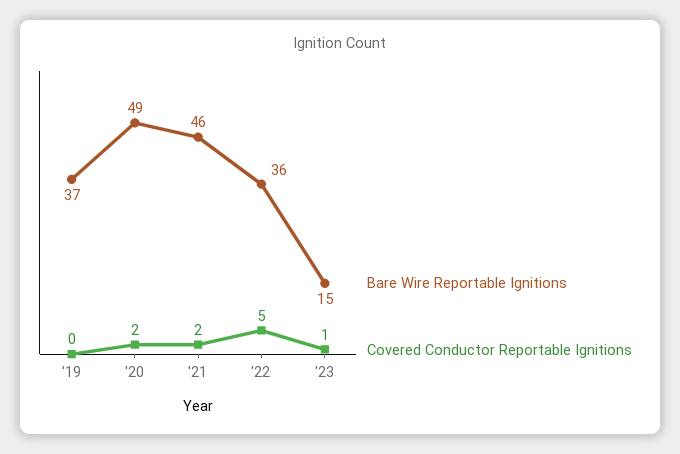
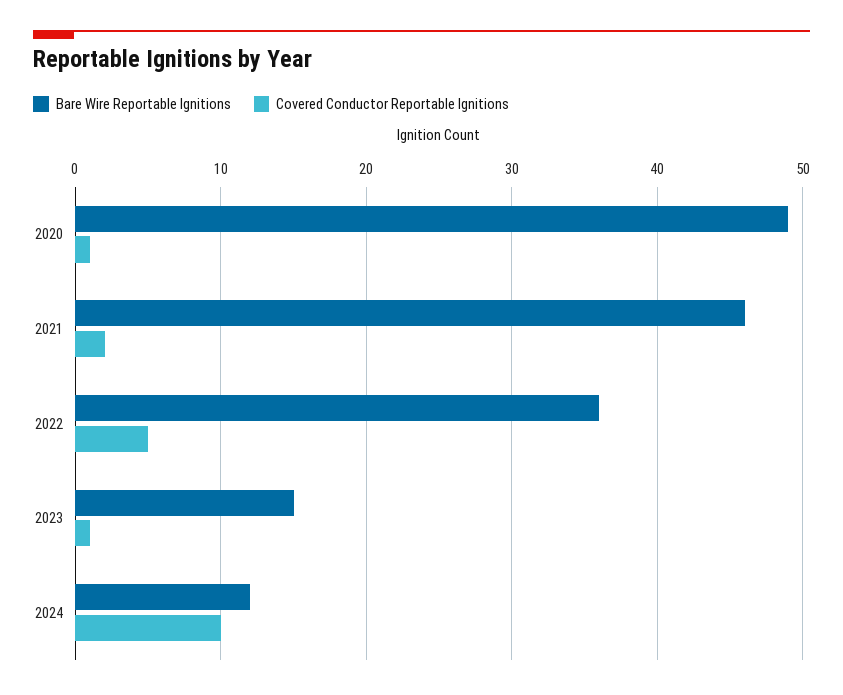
Bare Wire Reportable Ignitions, '19: 37 -> none
Covered Conductor Reportable Ignitions, '19: 0 -> none
Covered Conductor Reportable Ignitions, '20: 2 -> 1
Bare Wire Reportable Ignitions, 2024: none -> 12
Covered Conductor Reportable Ignitions, 2024: none -> 10

